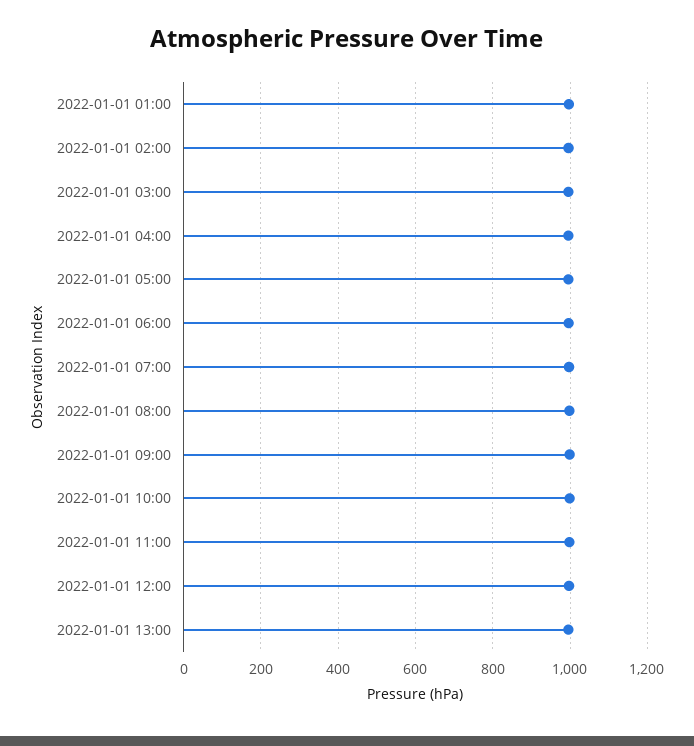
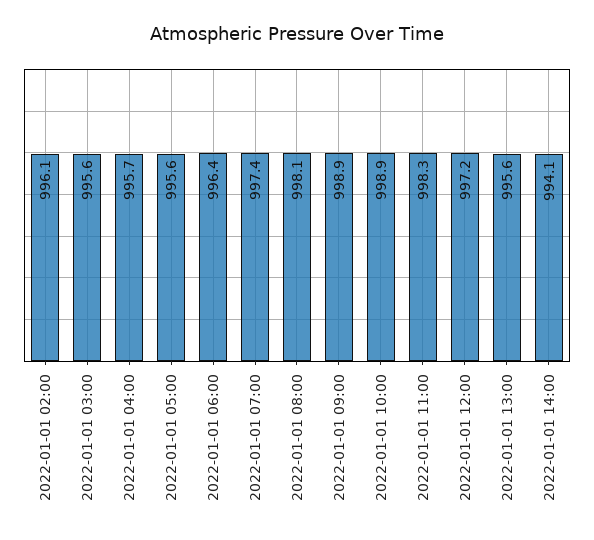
2022-01-01 01:00: 1000 -> none
2022-01-01 14:00: none -> 994.1

